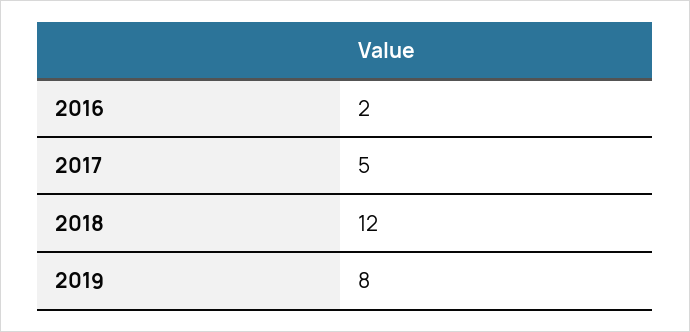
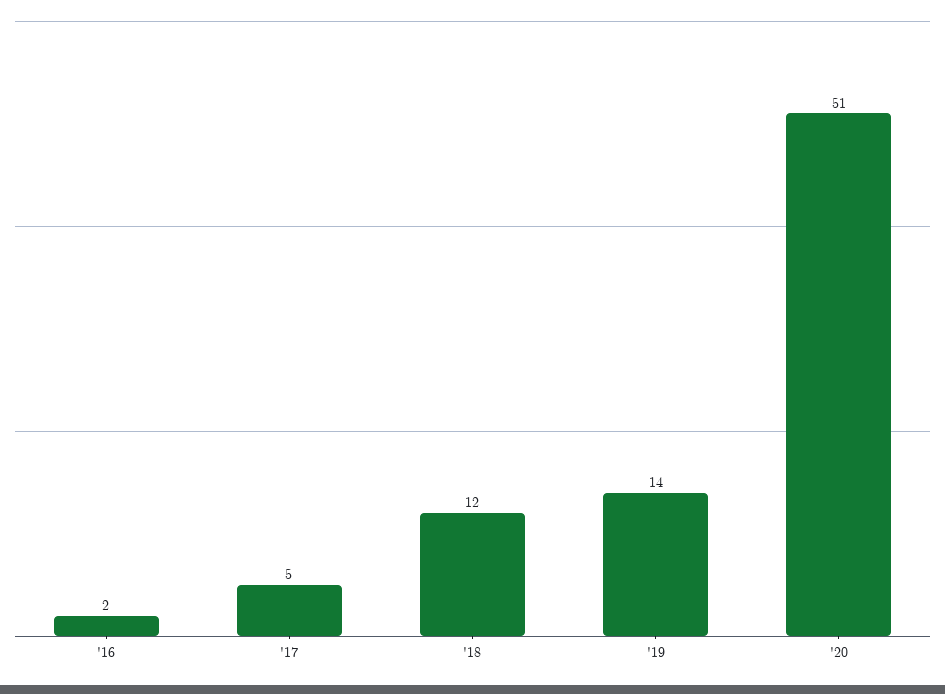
2019: 8 -> 14
'20: none -> 51

